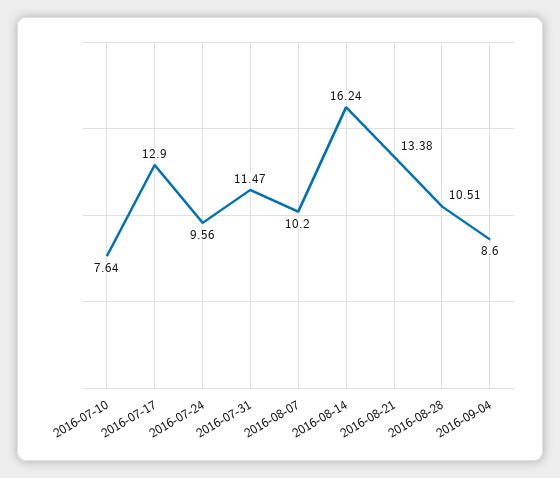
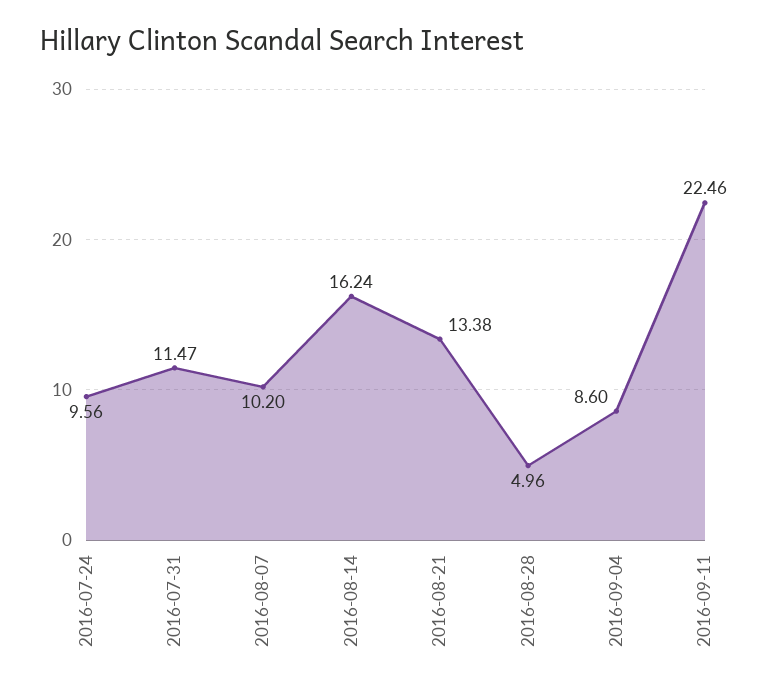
2016-07-10: 7.64 -> none
2016-07-17: 12.9 -> none
2016-08-28: 10.51 -> 4.96
2016-09-11: none -> 22.46

